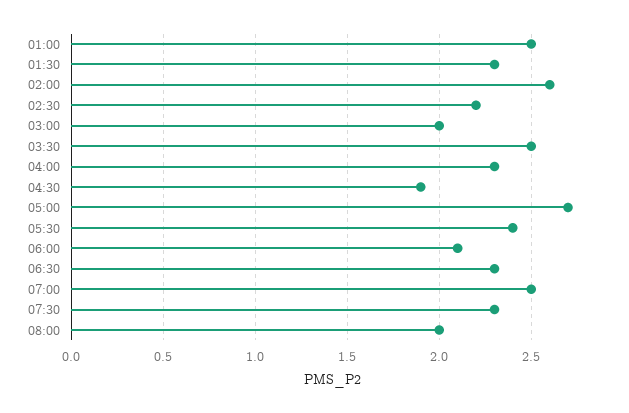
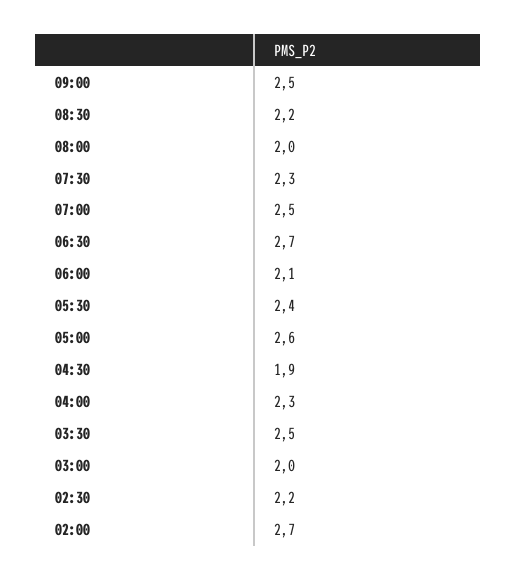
01:00: 2.5 -> none
01:30: 2.3 -> none
02:00: 2.6 -> 2.7
05:00: 2.7 -> 2.6
06:30: 2.3 -> 2.7
09:00: none -> 2.5
08:30: none -> 2.2

